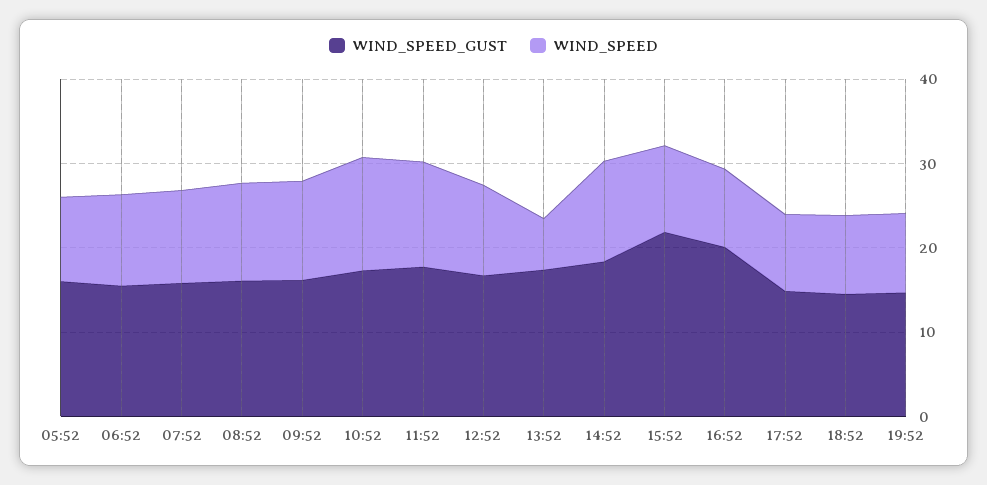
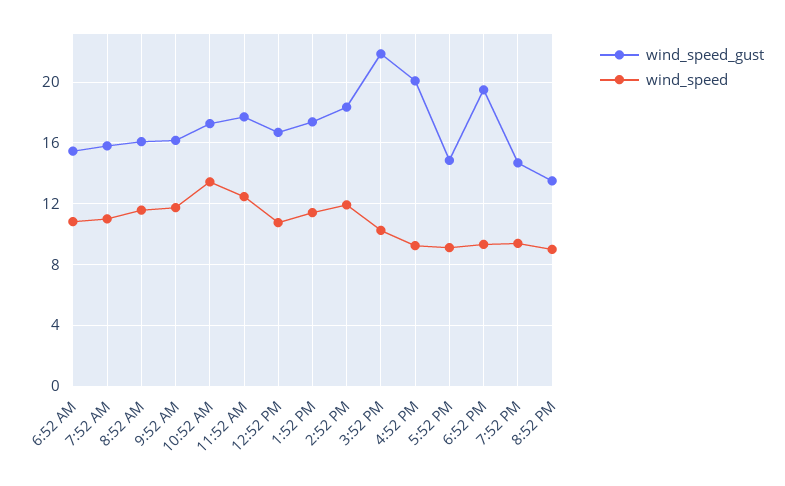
WIND_SPEED_GUST, 05:52: 16 -> none
WIND_SPEED, 05:52: 10 -> none
WIND_SPEED, 13:52: 6 -> 11.5
WIND_SPEED_GUST, 18:52: 14 -> 19.5
WIND_SPEED_GUST, 8:52 PM: none -> 13.5
WIND_SPEED, 8:52 PM: none -> 9

